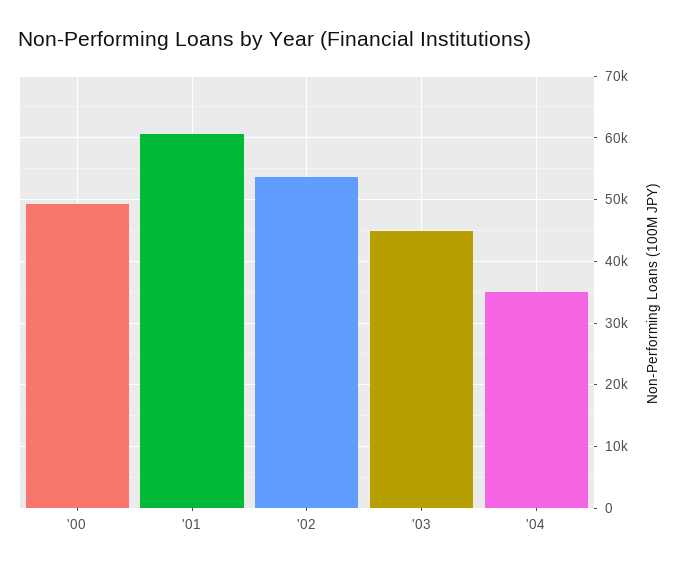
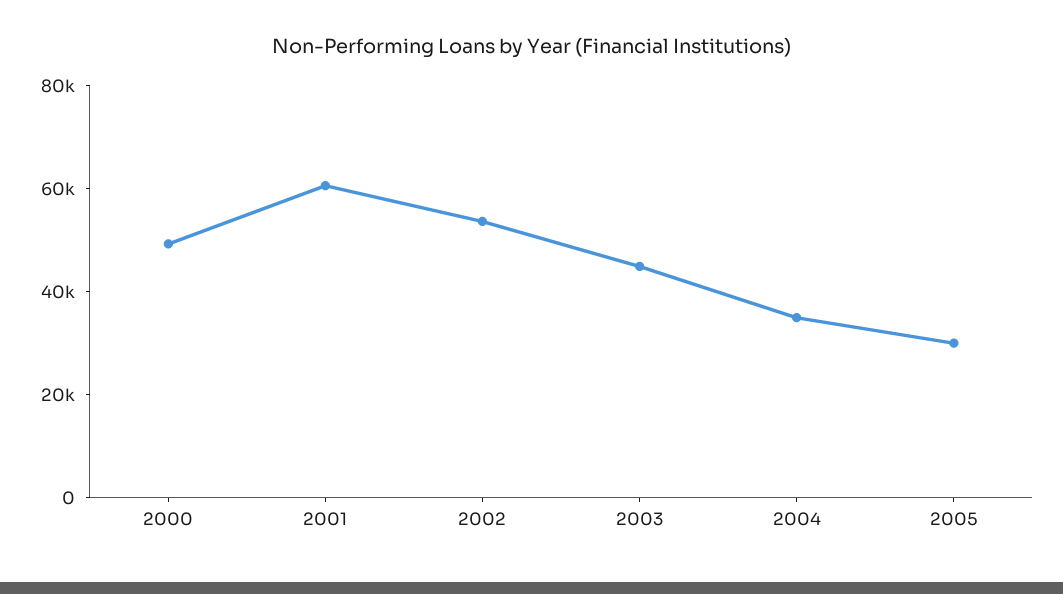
2005: none -> 30000

